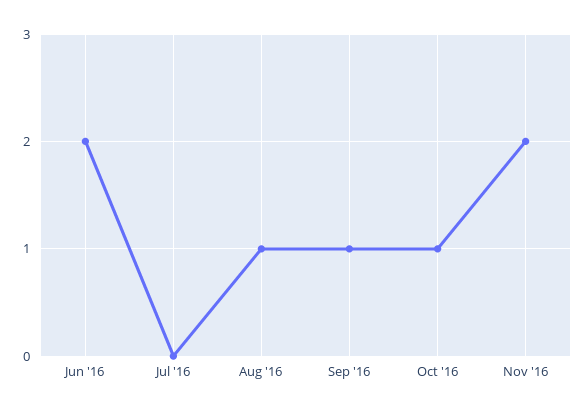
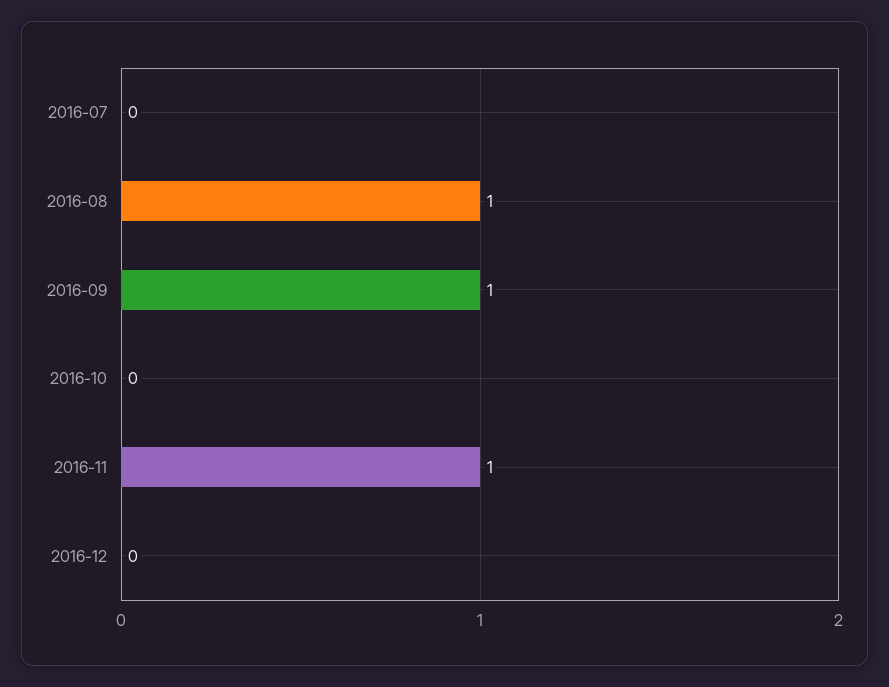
Jun '16: 2 -> none
Oct '16: 1 -> 0
Nov '16: 2 -> 1
2016-12: none -> 0

